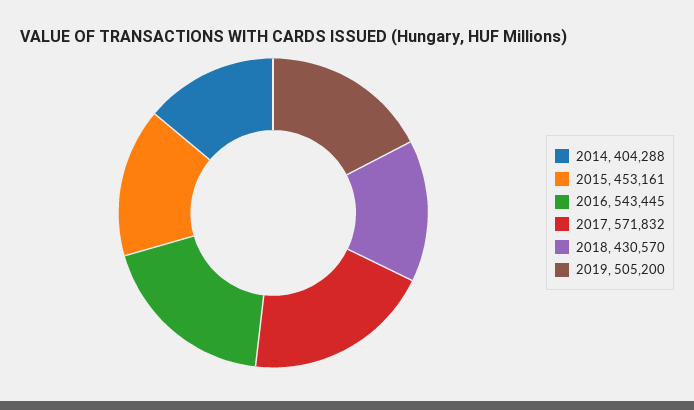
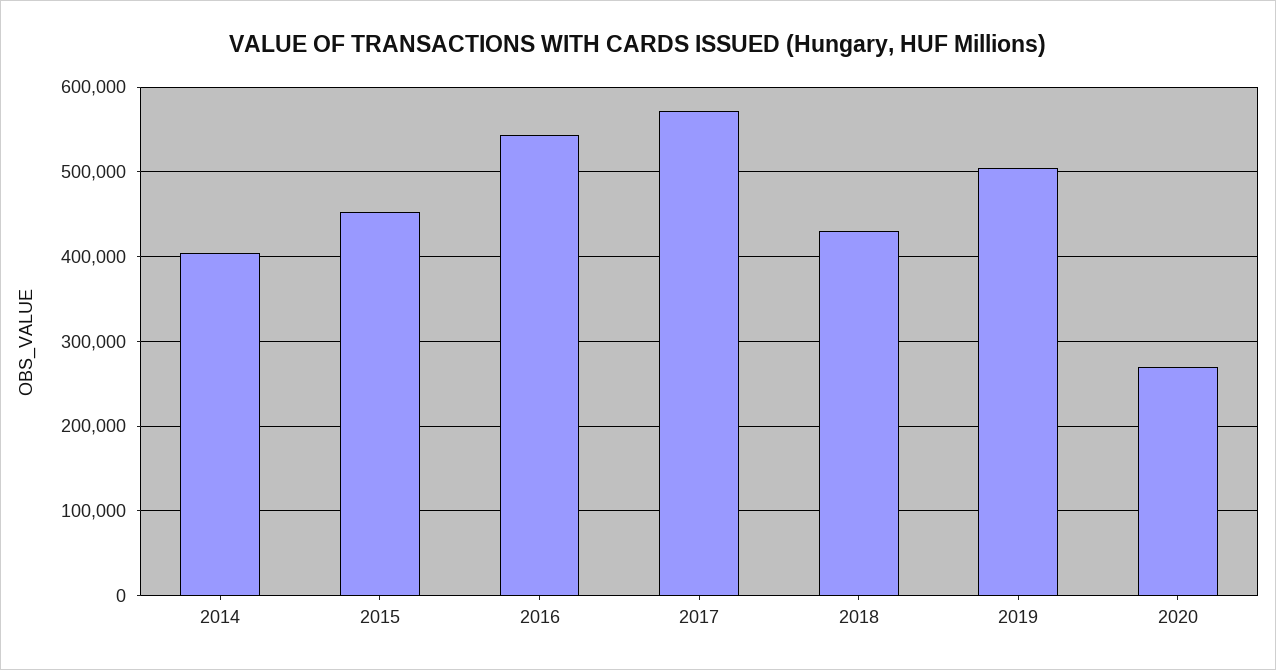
2020: none -> 270000

